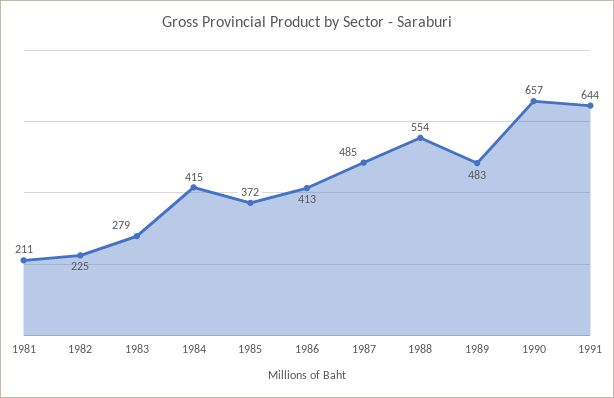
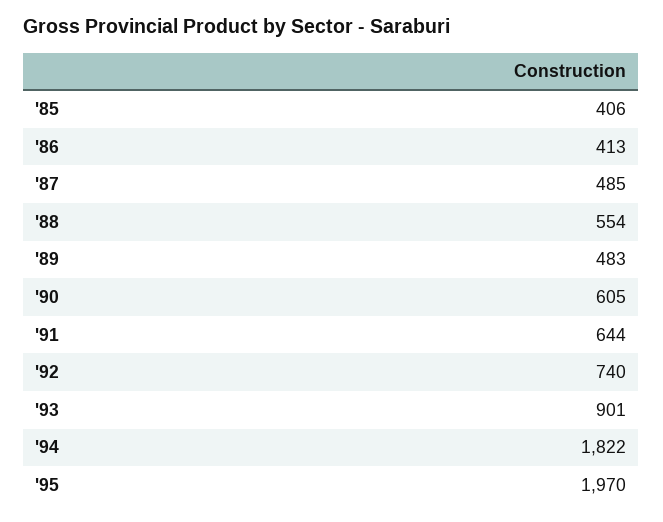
1981: 211 -> none
1982: 225 -> none
1983: 279 -> none
1984: 415 -> none
1985: 372 -> 406
1990: 657 -> 605
'92: none -> 740
'93: none -> 901
'94: none -> 1822
'95: none -> 1970

